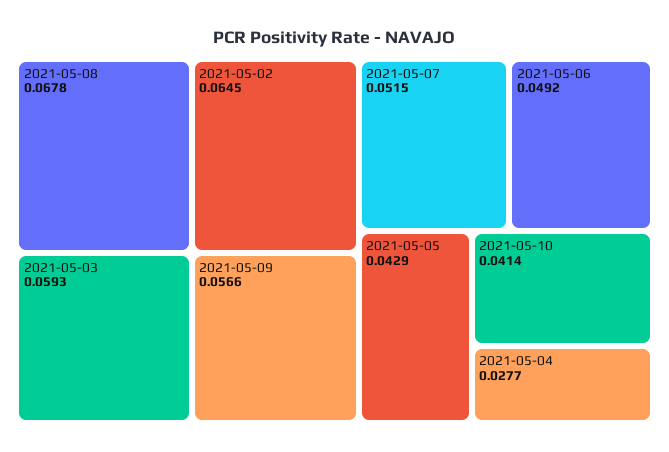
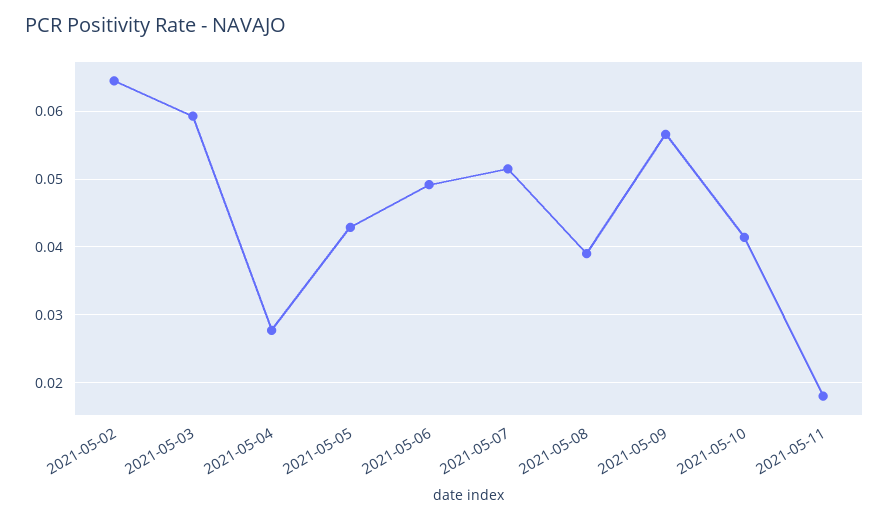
2021-05-08: 0.0678 -> 0.039
2021-05-11: none -> 0.018

